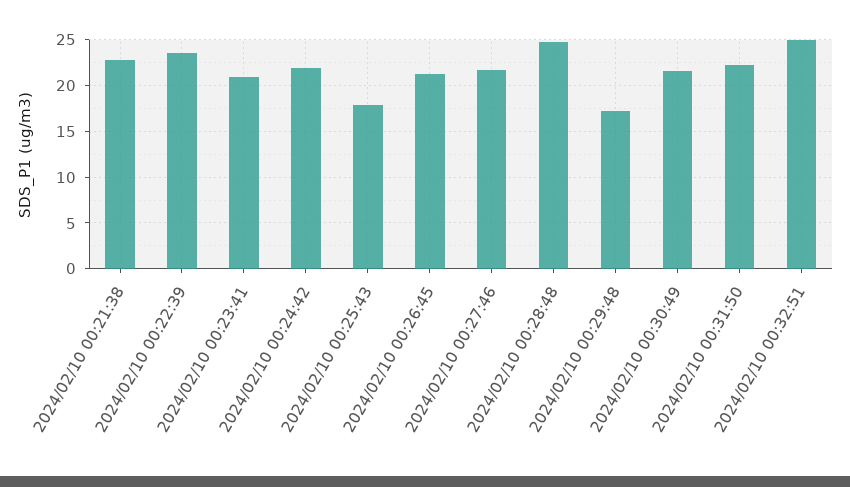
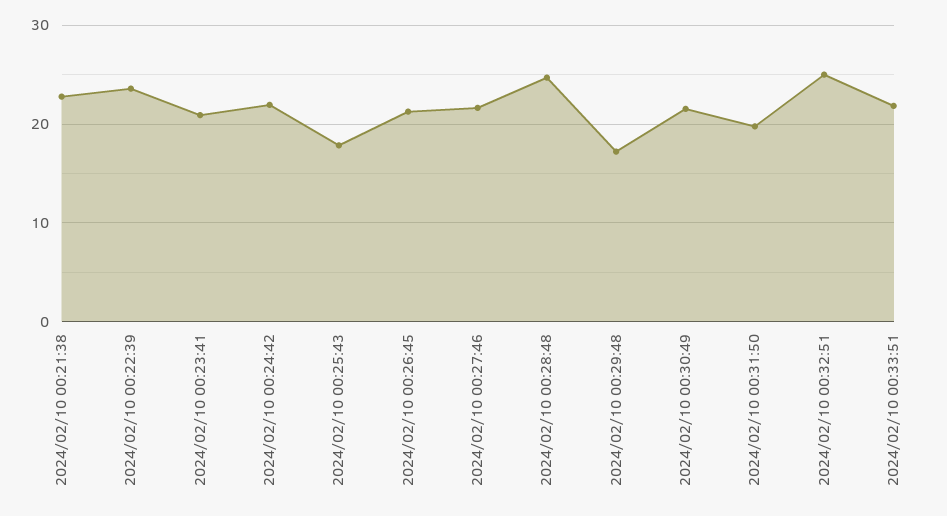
2024/02/10 00:31:50: 22 -> 20
2024/02/10 00:33:51: none -> 22

